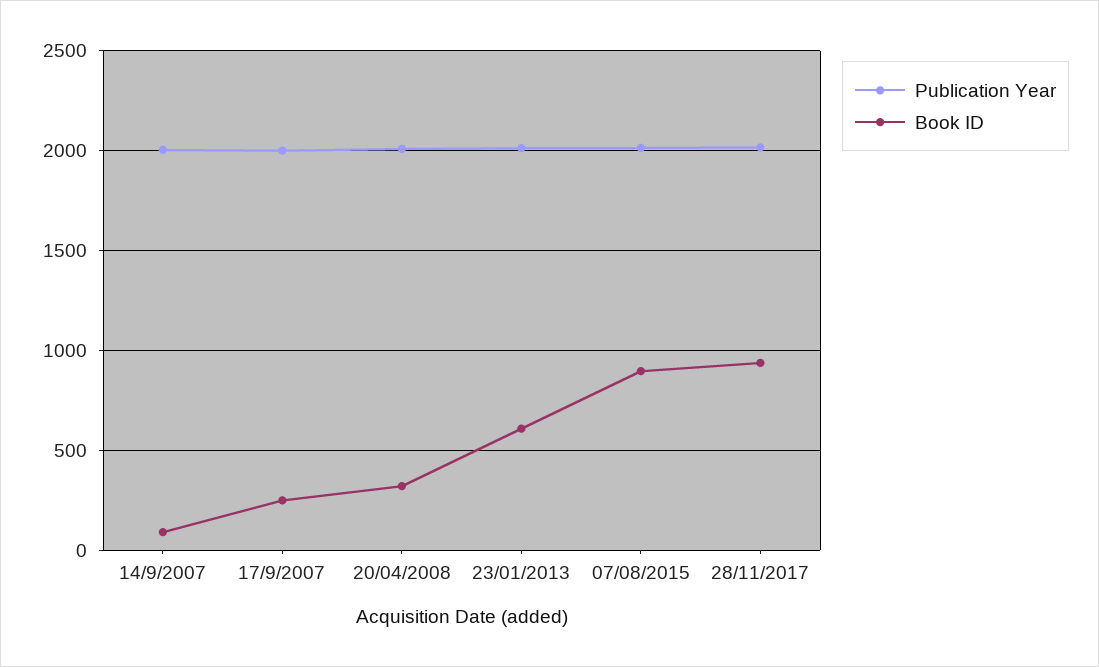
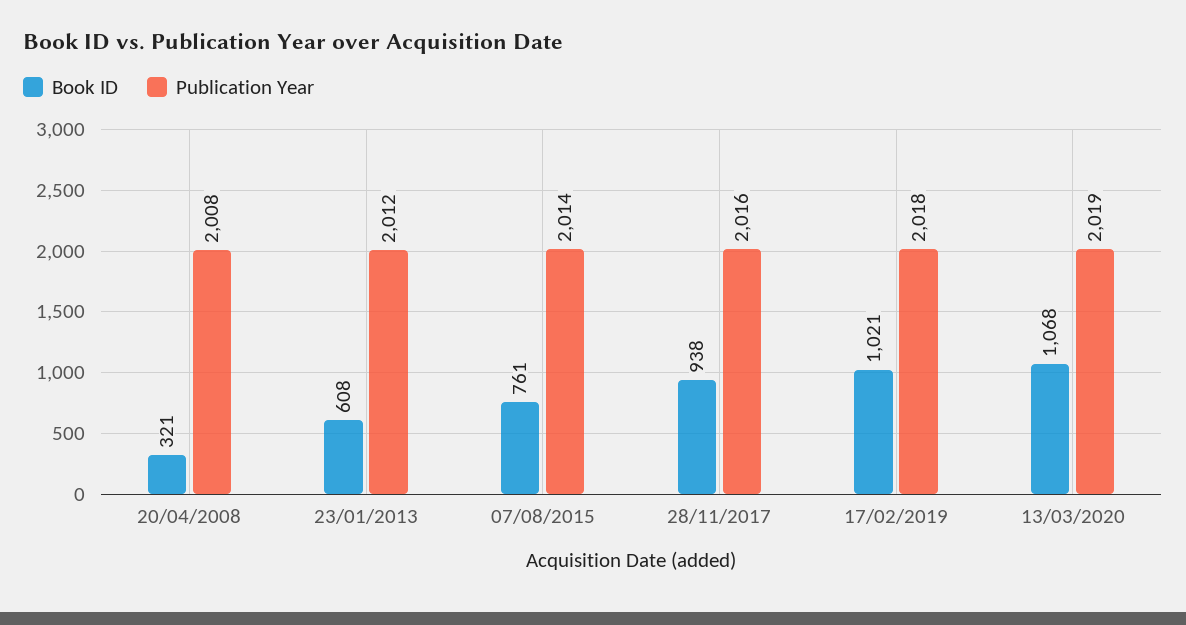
Publication Year, 14/9/2007: 2000 -> none
Book ID, 14/9/2007: 100 -> none
Publication Year, 17/9/2007: 2000 -> none
Book ID, 17/9/2007: 250 -> none
Book ID, 07/08/2015: 900 -> 761
Book ID, 17/02/2019: none -> 1021
Publication Year, 17/02/2019: none -> 2018
Book ID, 13/03/2020: none -> 1068
Publication Year, 13/03/2020: none -> 2019

